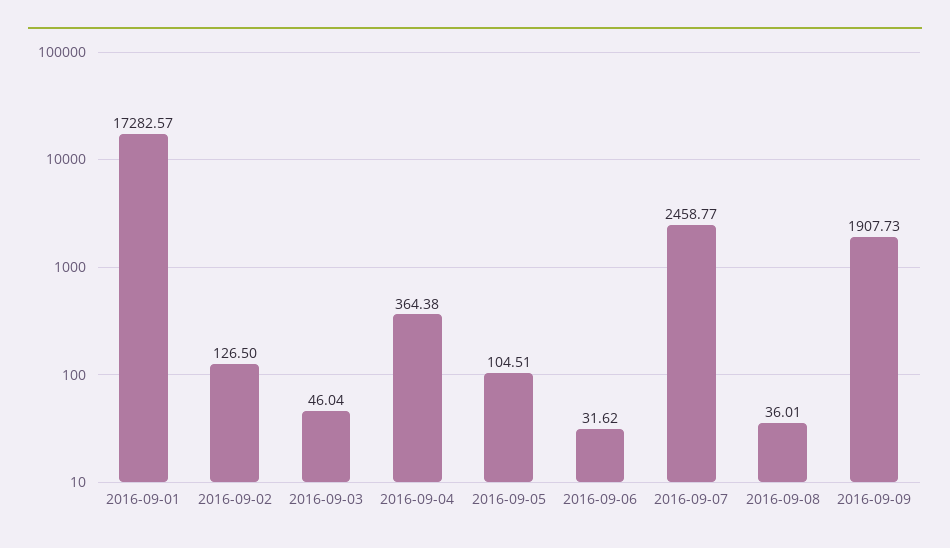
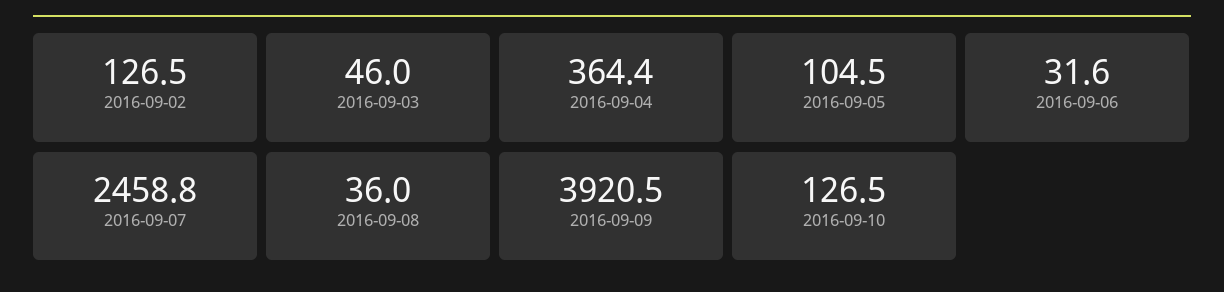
2016-09-01: 17282.57 -> none
2016-09-09: 1907.73 -> 3920.5
2016-09-10: none -> 126.5

